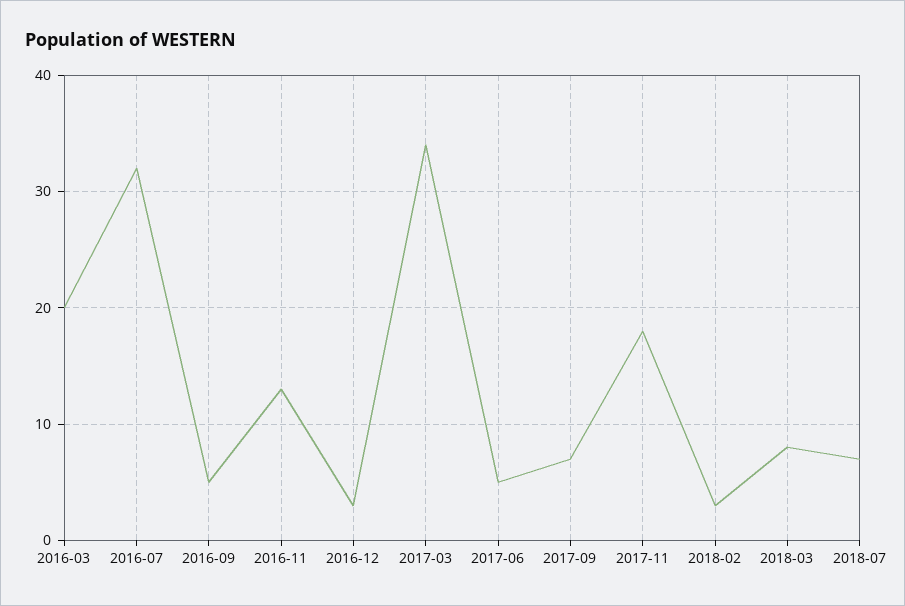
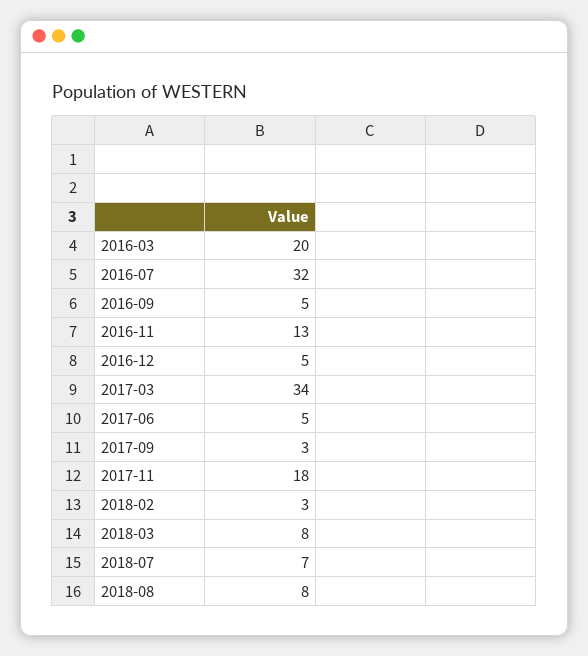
2016-12: 3 -> 5
2017-09: 7 -> 3
2018-08: none -> 8

